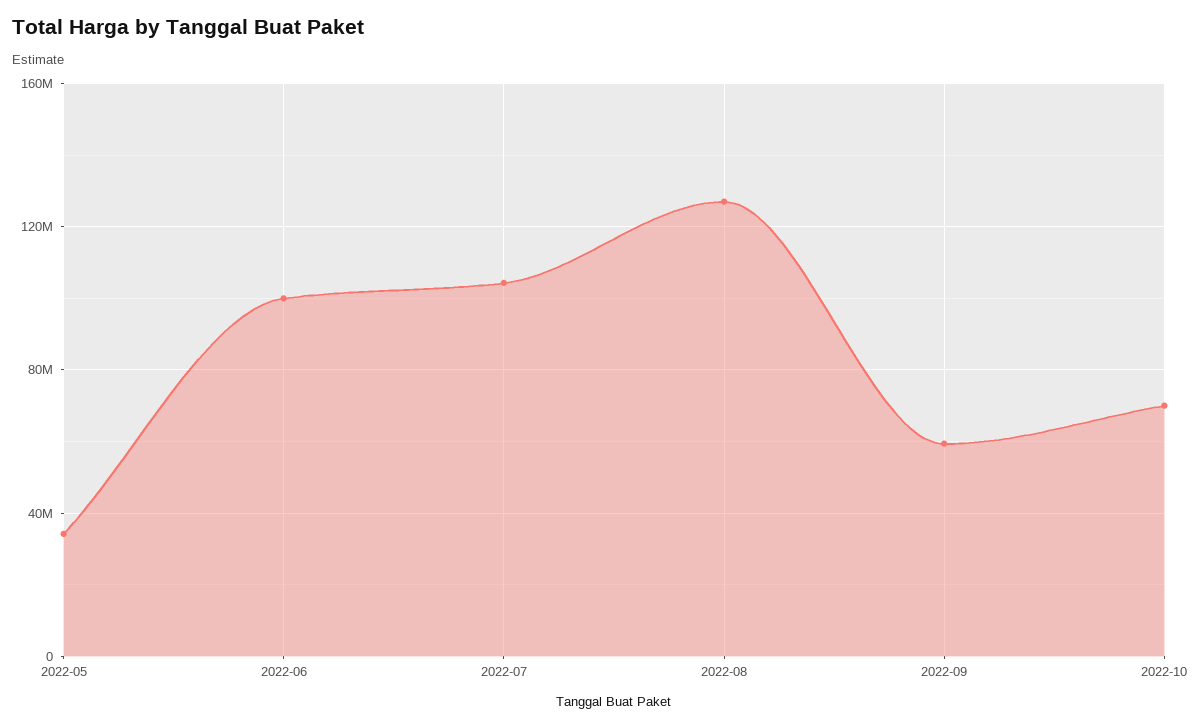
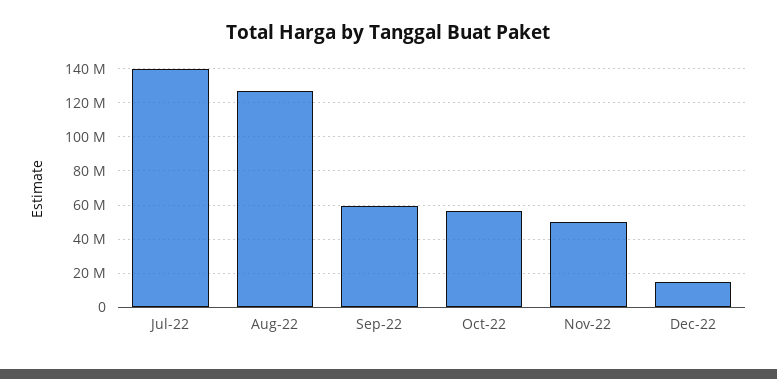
2022-05: 35000000 -> none
2022-06: 100000000 -> none
2022-07: 105000000 -> 140000000
2022-10: 70000000 -> 55000000
Nov-22: none -> 50000000
Dec-22: none -> 15000000

